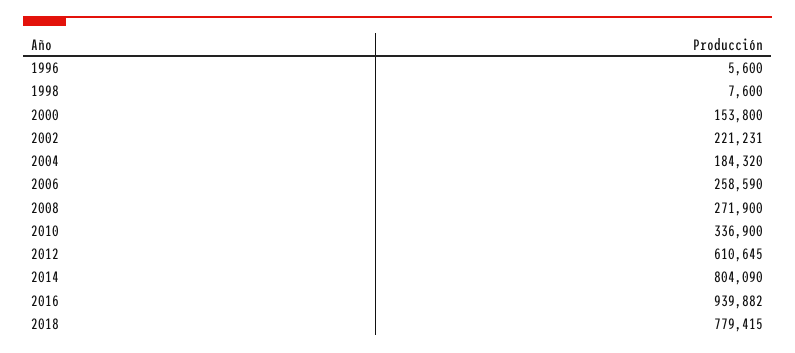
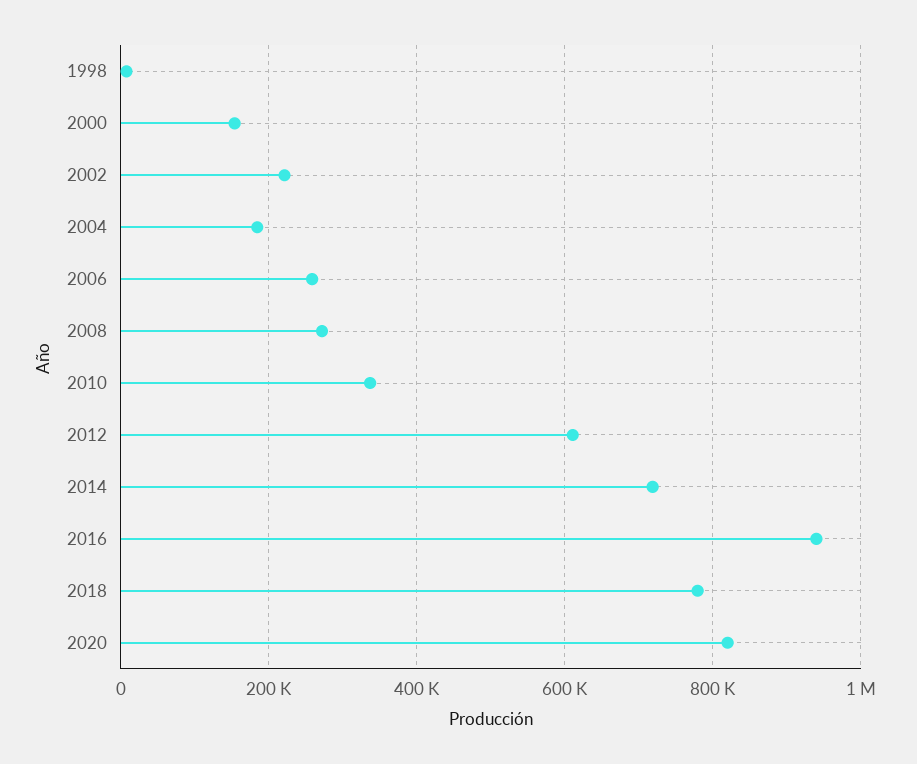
1996: 5600 -> none
2014: 804090 -> 720000
2020: none -> 820000

